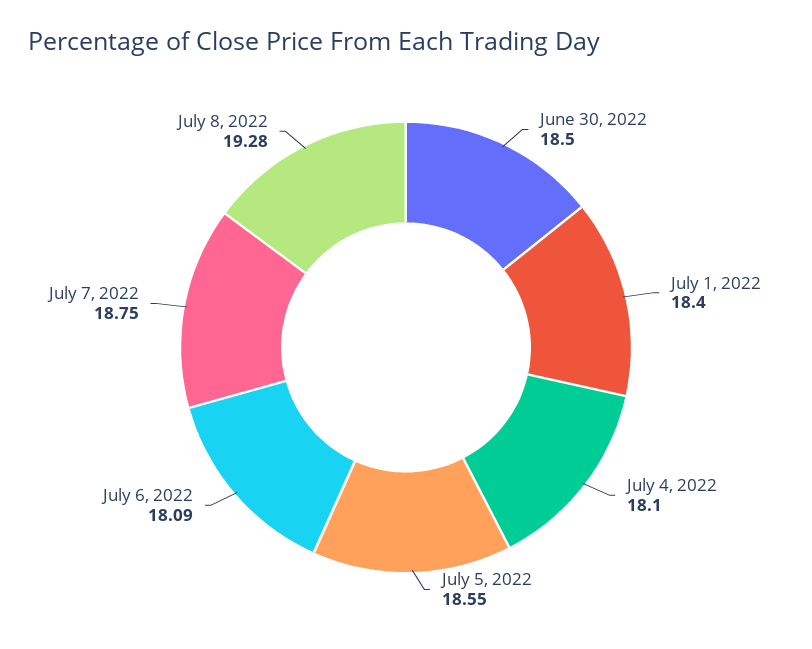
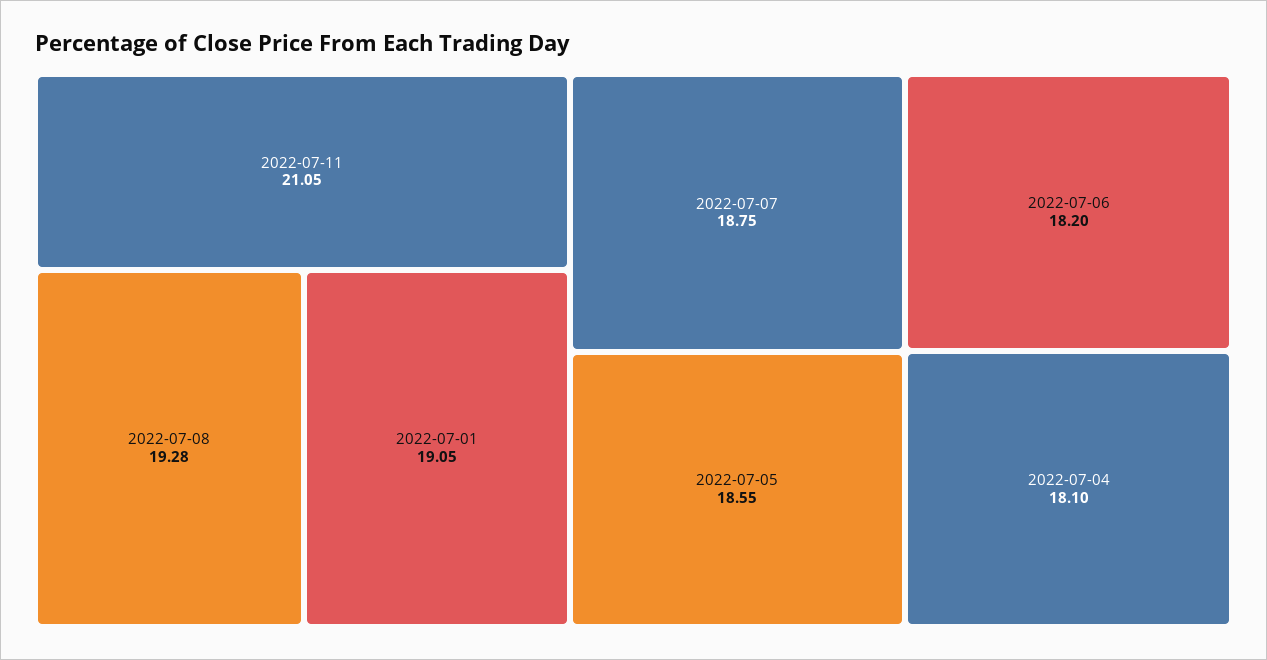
June 30, 2022: 18.5 -> none
July 1, 2022: 18.4 -> 19.05
July 6, 2022: 18.09 -> 18.2
2022-07-11: none -> 21.05

